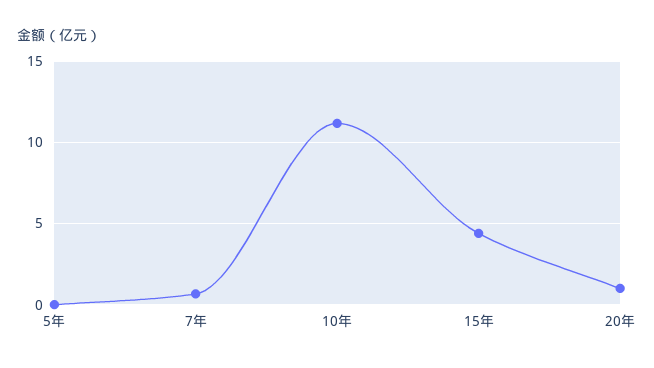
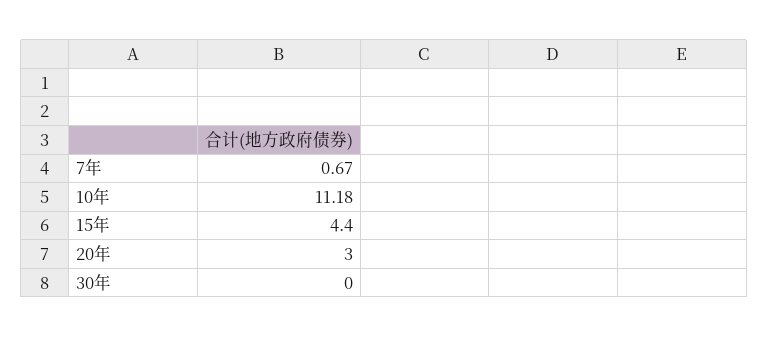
5年: 0 -> none
20年: 1 -> 3
30年: none -> 0

